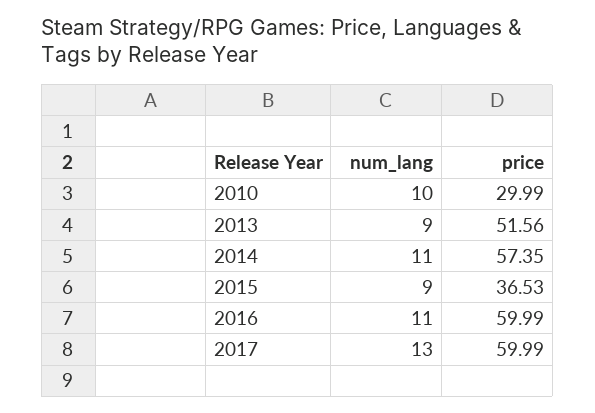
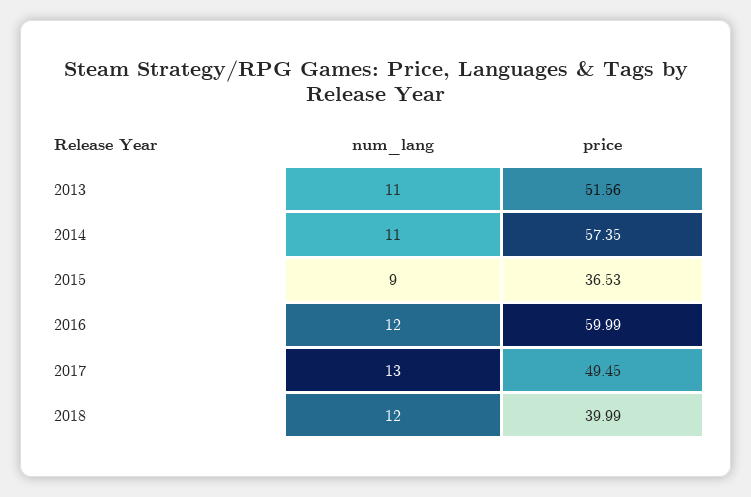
num_lang, 2010: 10 -> none
price, 2010: 29.99 -> none
num_lang, 2013: 9 -> 11
num_lang, 2016: 11 -> 12
price, 2017: 59.99 -> 49.45
num_lang, 2018: none -> 12
price, 2018: none -> 39.99

